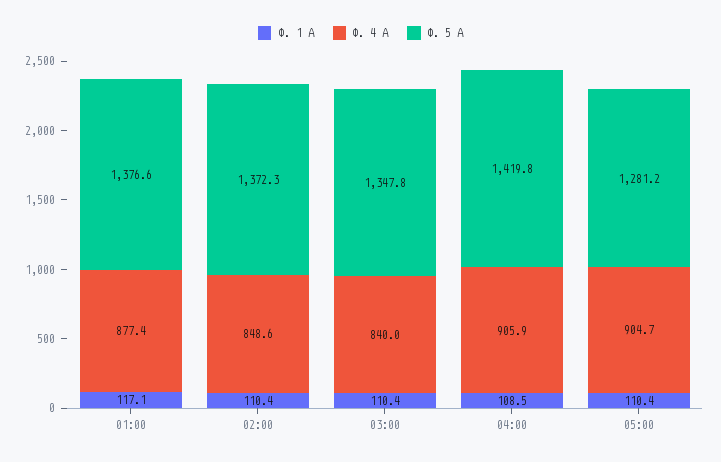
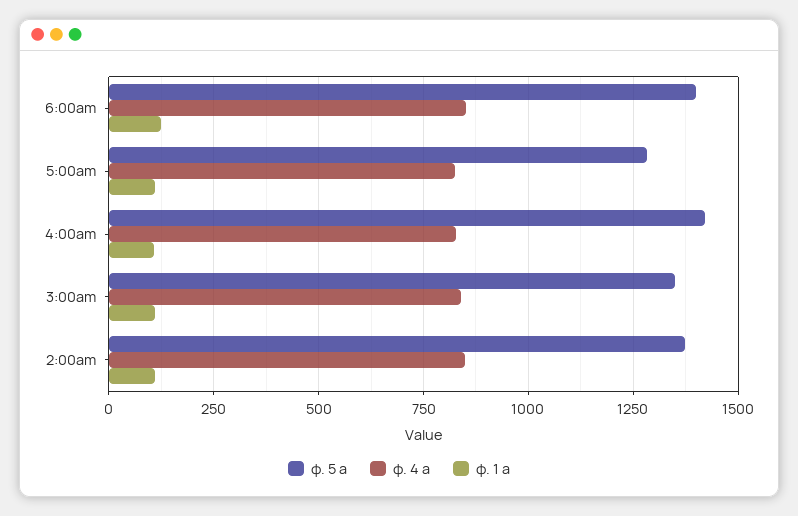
Ф. 1 А, 01:00: 117.1 -> none
Ф. 4 А, 01:00: 877.4 -> none
Ф. 5 А, 01:00: 1376.6 -> none
Ф. 4 А, 04:00: 905.9 -> 825
Ф. 4 А, 05:00: 904.7 -> 825
Ф. 5 А, 6:00am: none -> 1400
Ф. 4 А, 6:00am: none -> 850
Ф. 1 А, 6:00am: none -> 125

